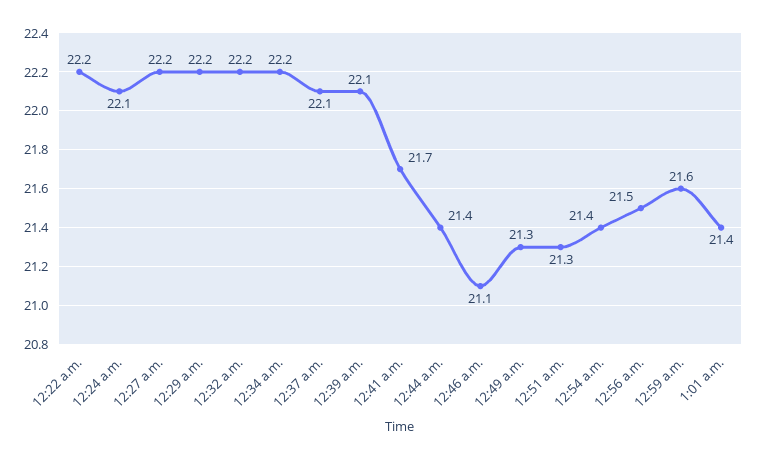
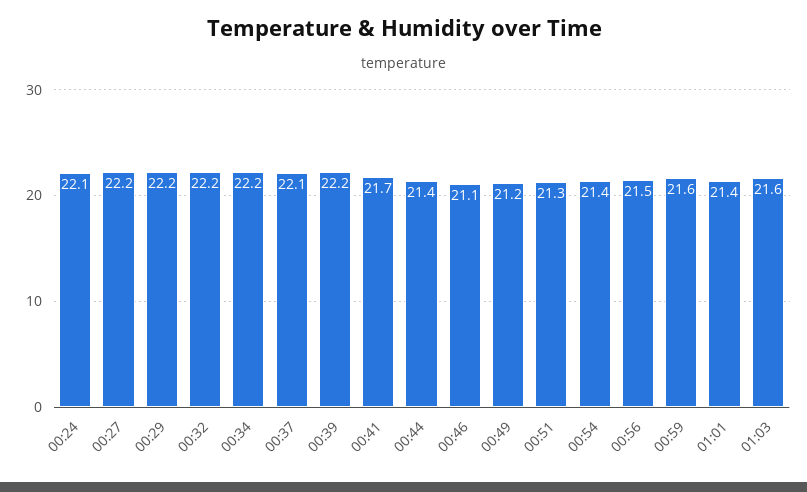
12:22 a.m.: 22.2 -> none
12:39 a.m.: 22.1 -> 22.2
12:49 a.m.: 21.3 -> 21.2
01:03: none -> 21.6

